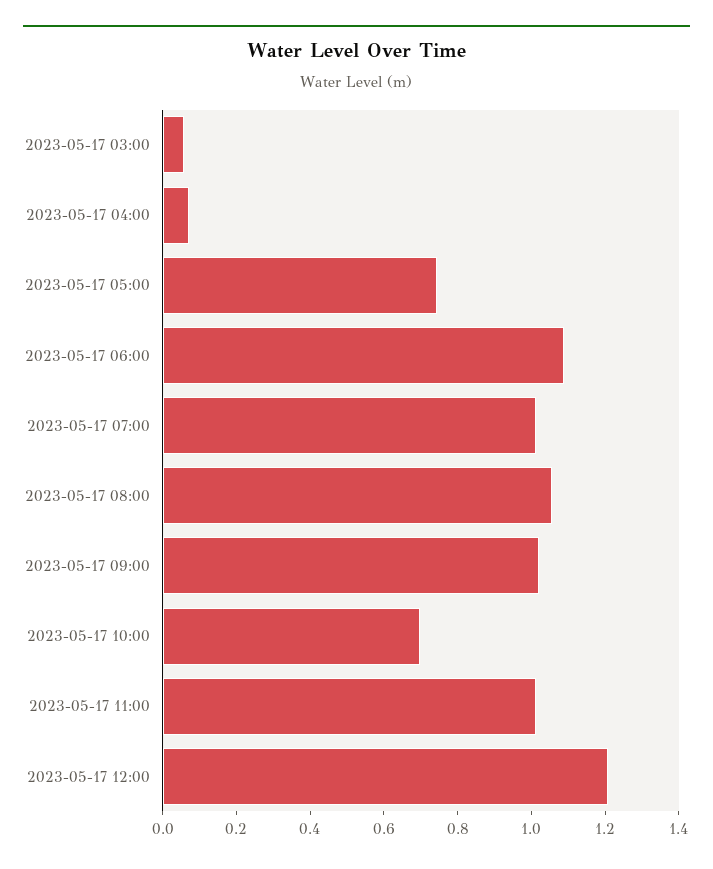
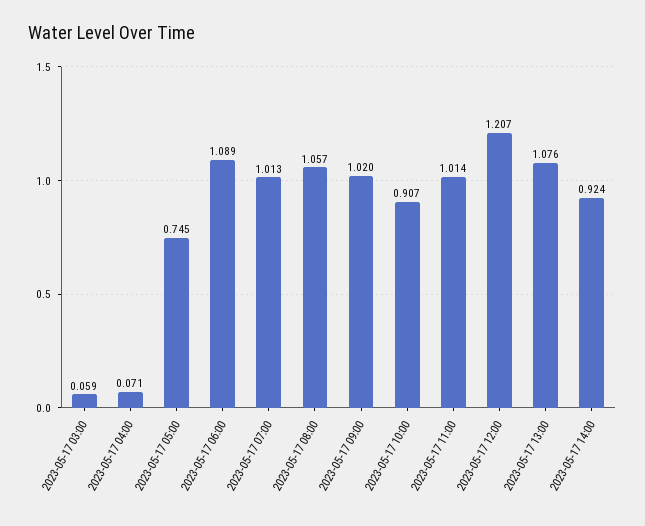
2023-05-17 10:00: 0.7 -> 0.907
2023-05-17 13:00: none -> 1.076
2023-05-17 14:00: none -> 0.924

